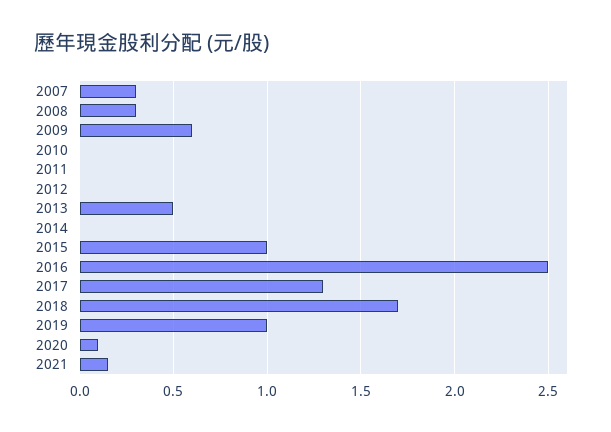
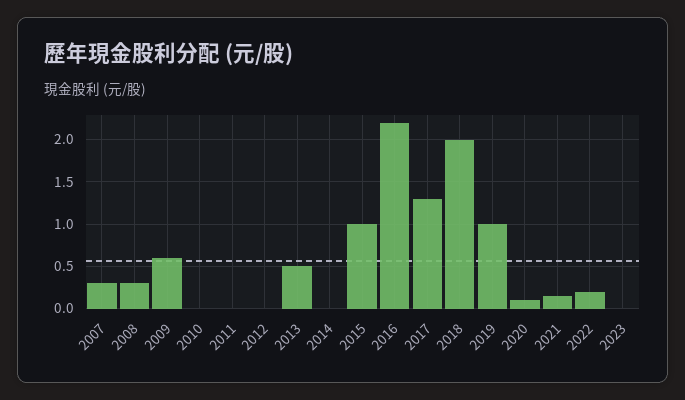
2016: 2.5 -> 2.2
2018: 1.7 -> 2
2022: none -> 0.2
2023: none -> 0

